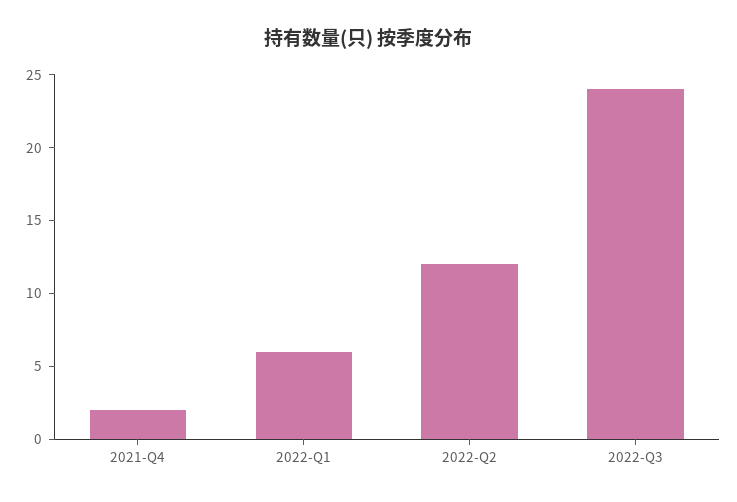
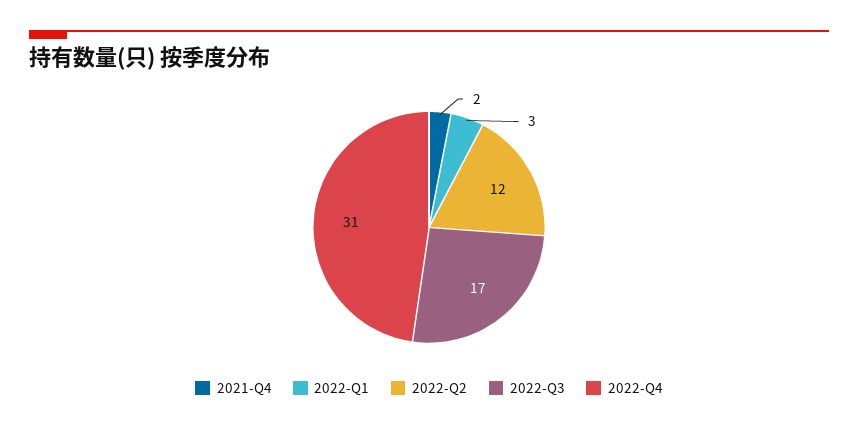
2022-Q1: 6 -> 3
2022-Q3: 24 -> 17
2022-Q4: none -> 31

